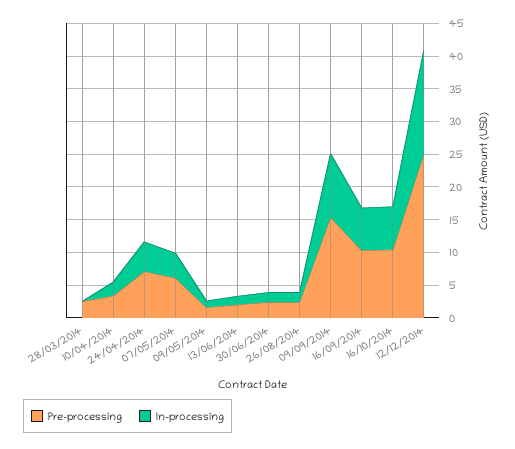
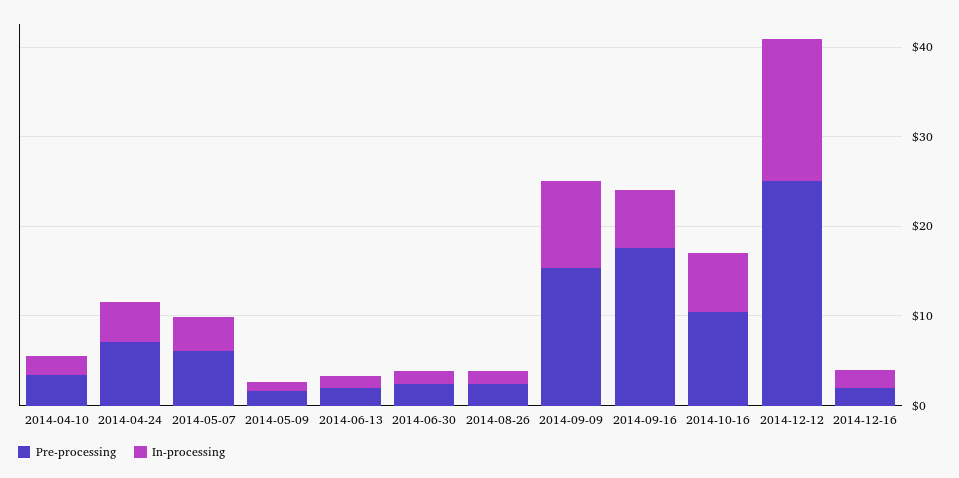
Pre-processing, 28/03/2014: 2.5 -> none
In-processing, 28/03/2014: 0 -> none
Pre-processing, 16/09/2014: 10 -> 18
Pre-processing, 2014-12-16: none -> 2
In-processing, 2014-12-16: none -> 2

